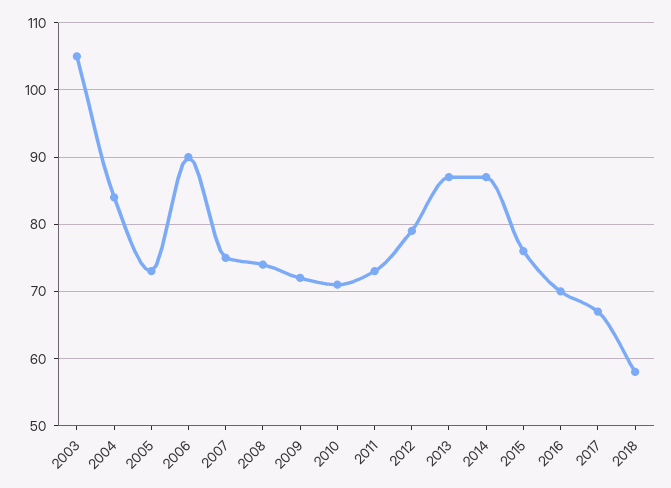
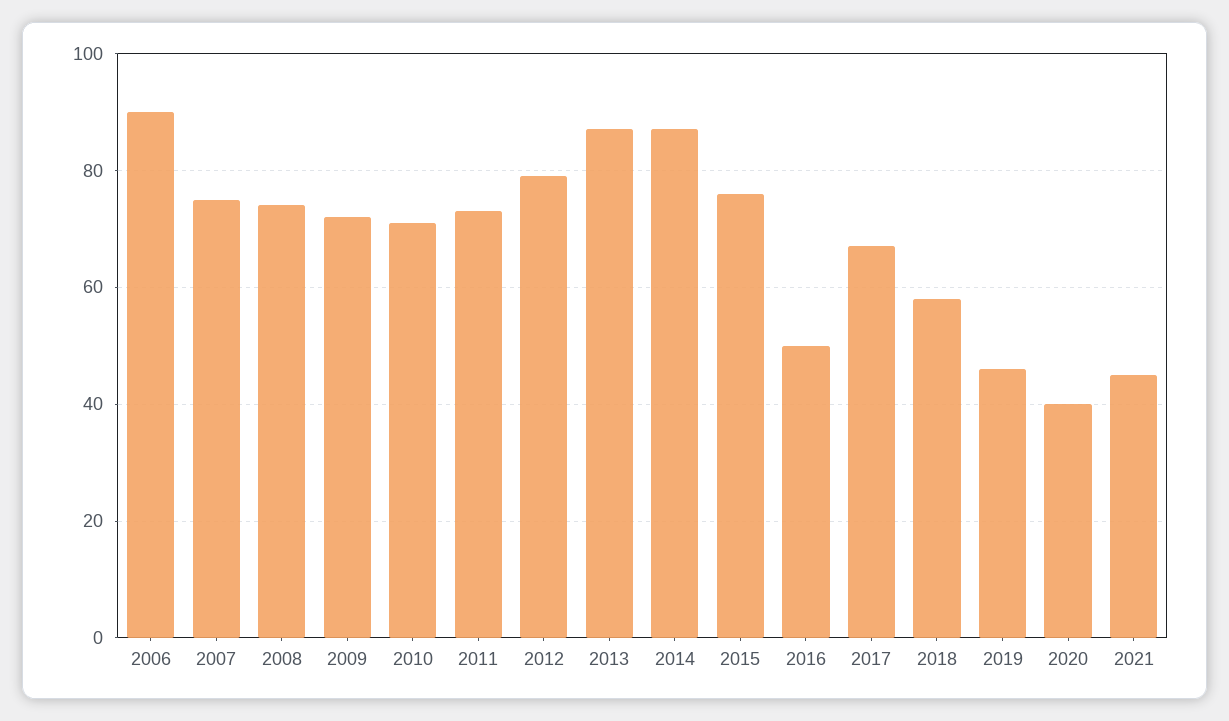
2003: 105 -> none
2004: 84 -> none
2005: 73 -> none
2016: 70 -> 50
2019: none -> 45
2020: none -> 40
2021: none -> 45

